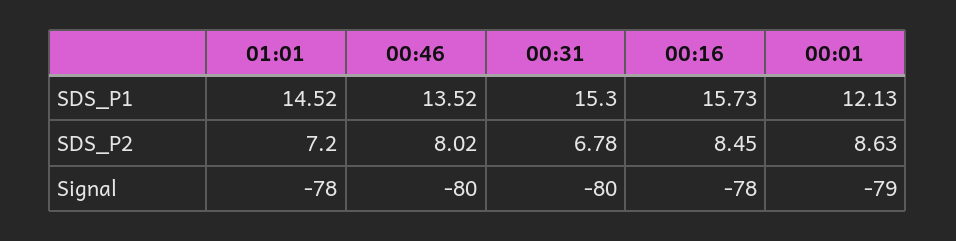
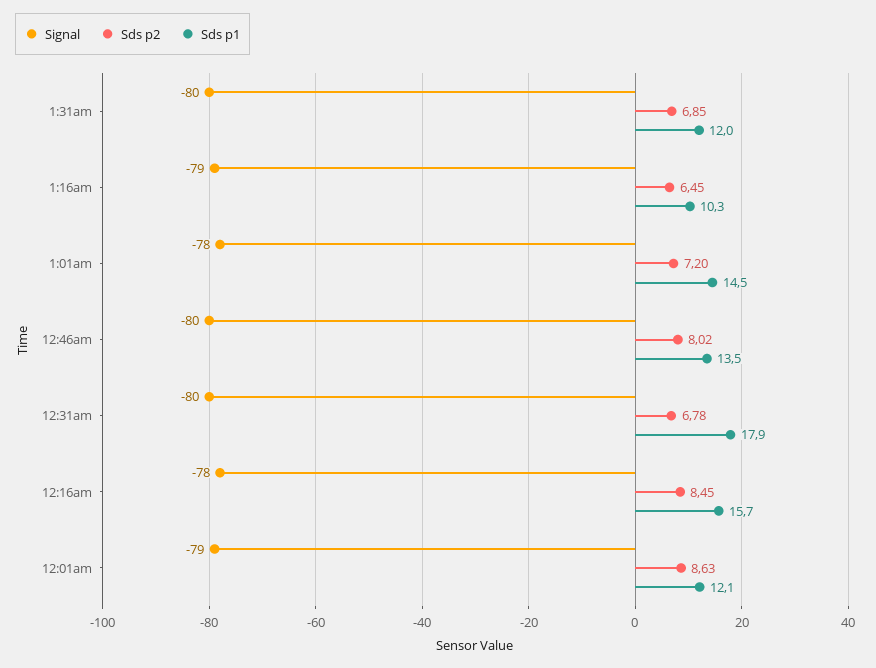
SDS_P1, 00:31: 15.3 -> 17.9
Signal, 1:31am: none -> -80
SDS_P2, 1:31am: none -> 6.85
SDS_P1, 1:31am: none -> 12
Signal, 1:16am: none -> -79
SDS_P2, 1:16am: none -> 6.45
SDS_P1, 1:16am: none -> 10.3

